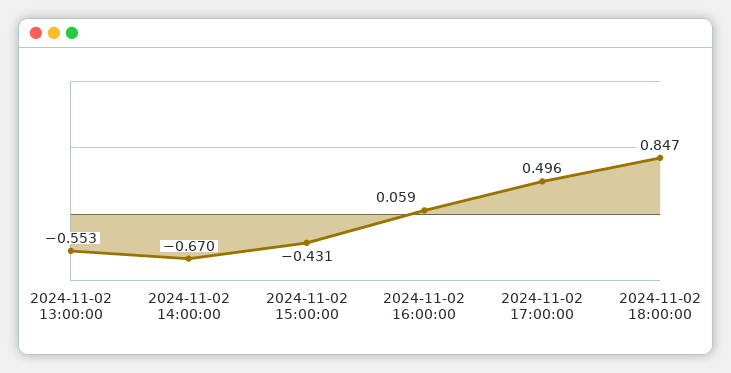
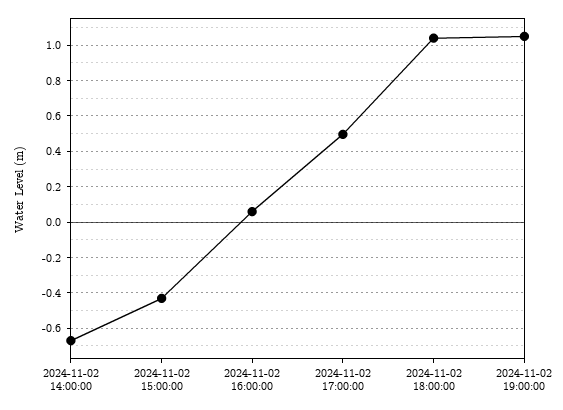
2024-11-02 13:00:00: -0.553 -> none
2024-11-02 18:00:00: 0.847 -> 1.05
2024-11-02 19:00:00: none -> 1.05

